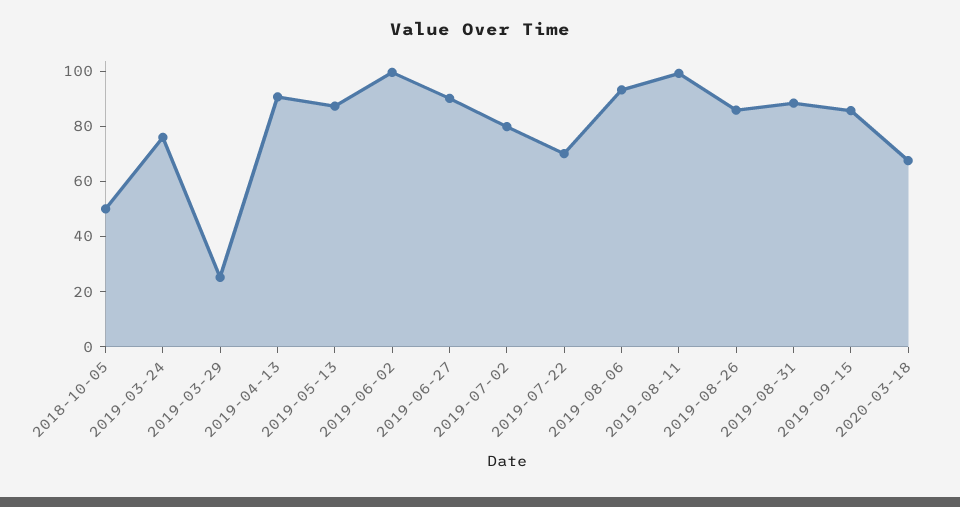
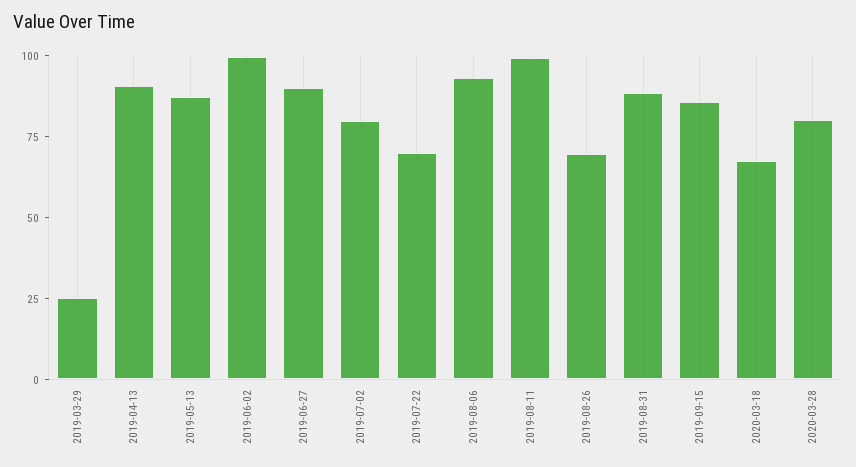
2018-10-05: 50 -> none
2019-03-24: 75 -> none
2019-08-26: 85 -> 70
2020-03-28: none -> 80

